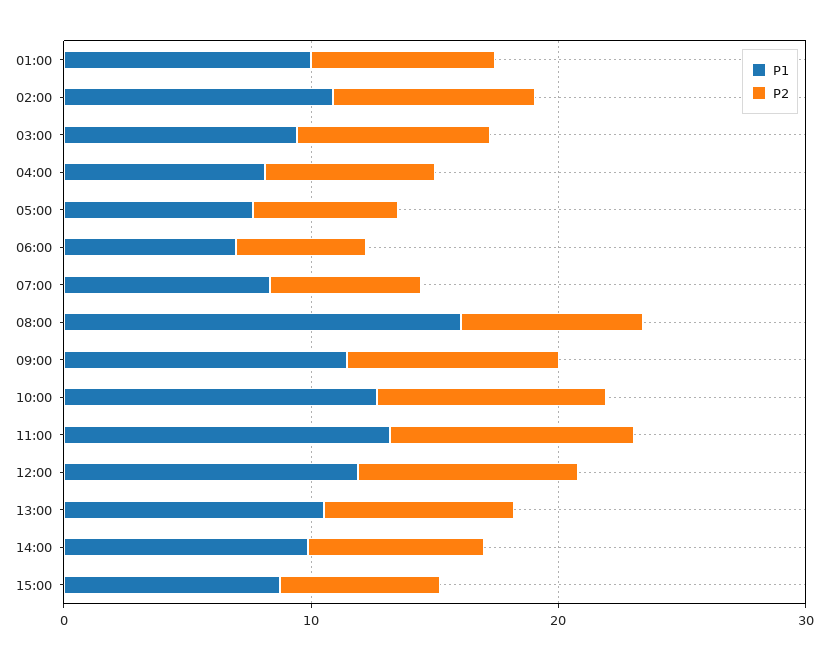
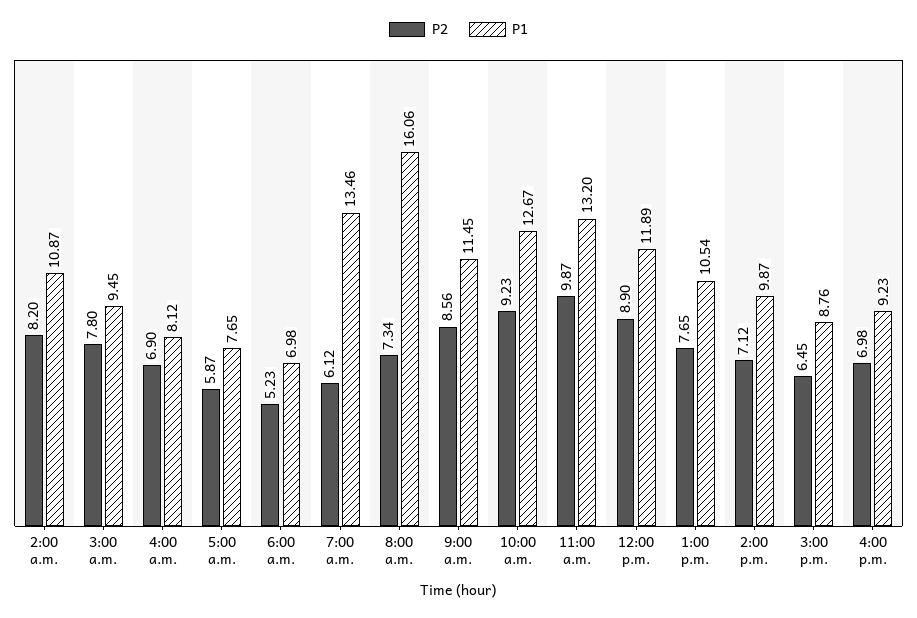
P1, 01:00: 10 -> none
P2, 01:00: 8 -> none
P1, 07:00: 8 -> 13.46
P2, 4:00 p.m.: none -> 6.98
P1, 4:00 p.m.: none -> 9.23

